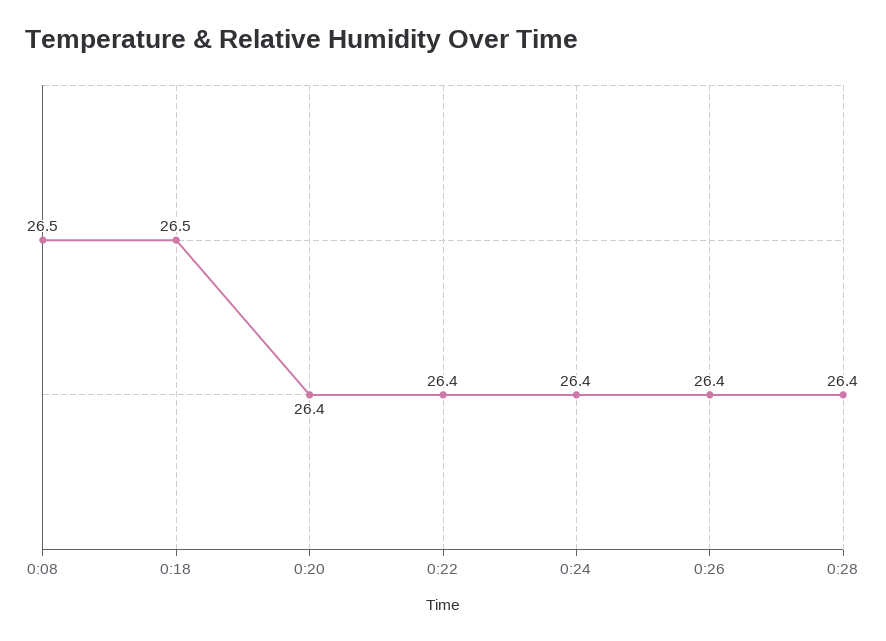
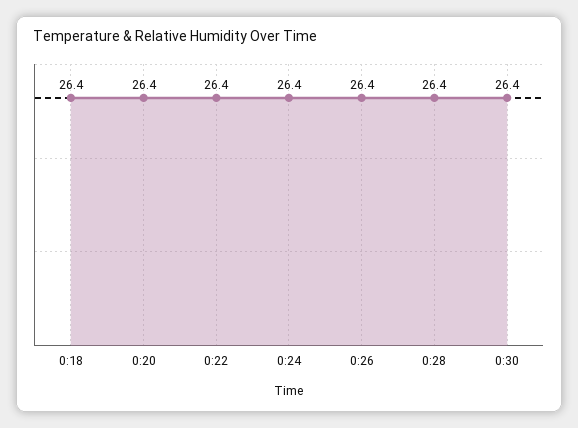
0:08: 26.5 -> none
0:18: 26.5 -> 26.4
0:30: none -> 26.4

